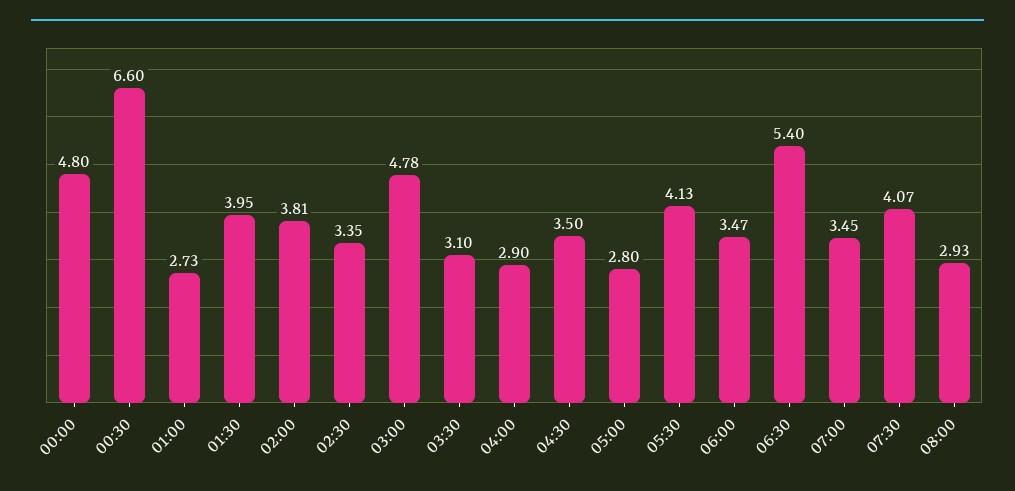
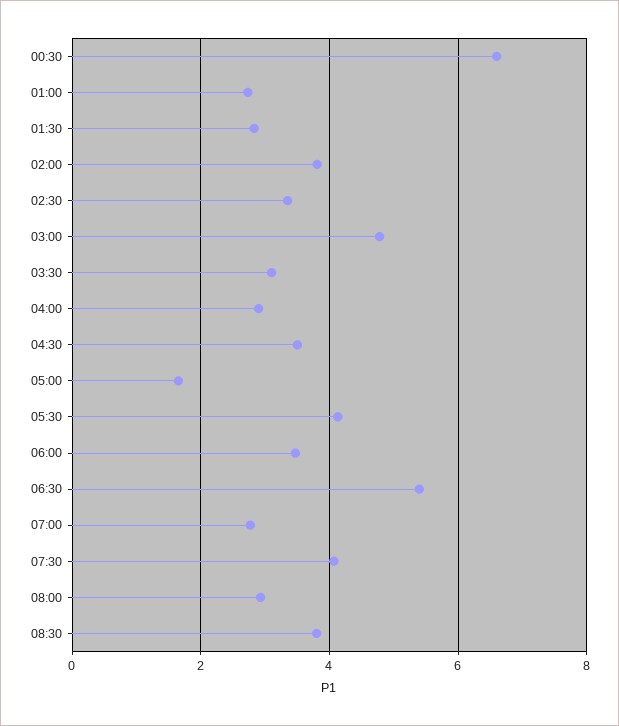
00:00: 4.8 -> none
01:30: 3.95 -> 2.8
05:00: 2.8 -> 1.6
07:00: 3.45 -> 2.8
08:30: none -> 3.8

